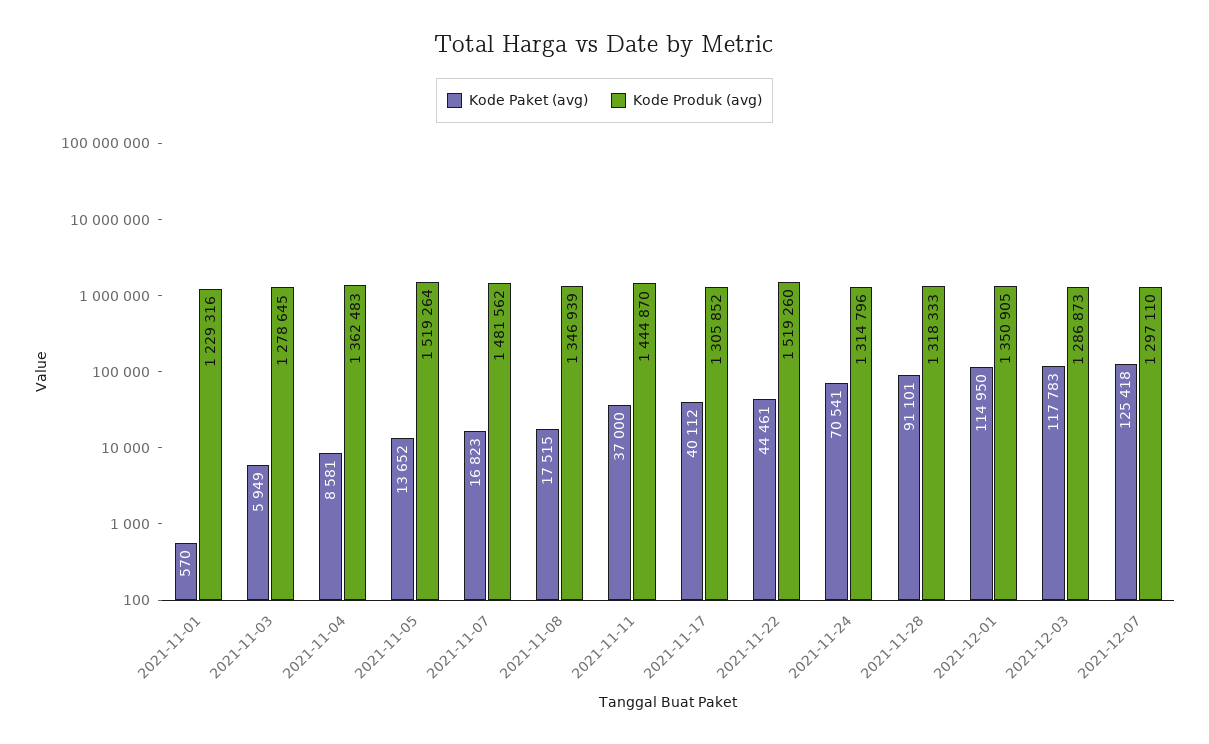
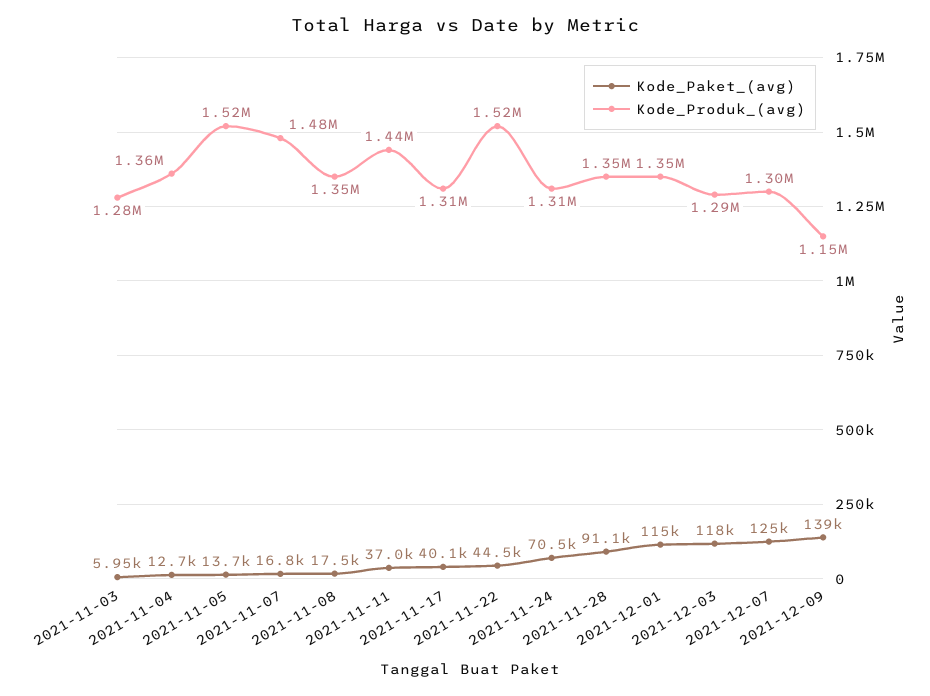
Kode Paket (avg), 2021-11-01: 570 -> none
Kode Produk (avg), 2021-11-01: 1229316 -> none
Kode Paket (avg), 2021-11-04: 8581 -> 12700
Kode Produk (avg), 2021-11-28: 1318333 -> 1350000
Kode Paket (avg), 2021-12-09: none -> 139000
Kode Produk (avg), 2021-12-09: none -> 1150000

